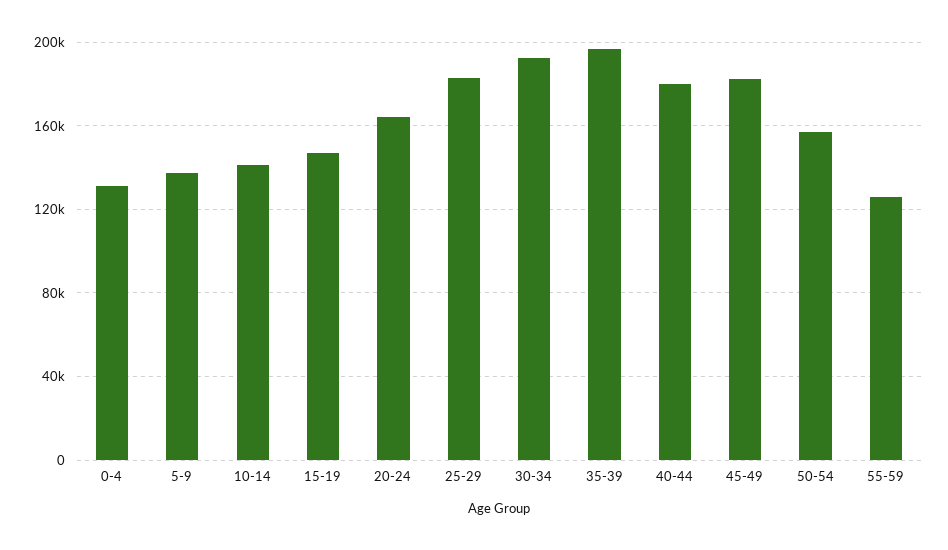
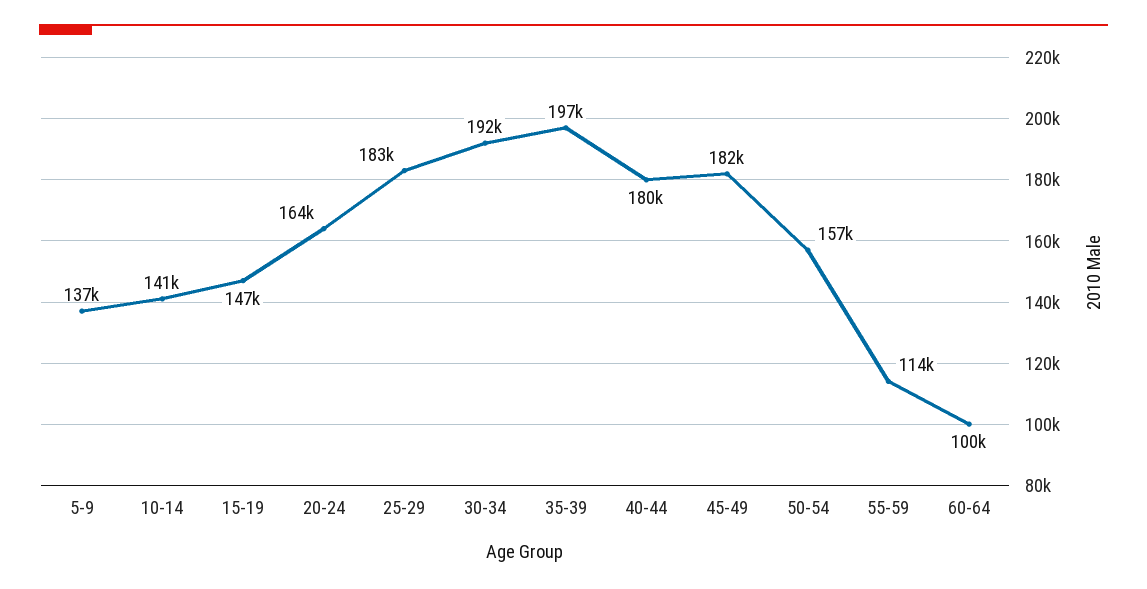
0-4: 130000 -> none
55-59: 125000 -> 114000
60-64: none -> 100000

